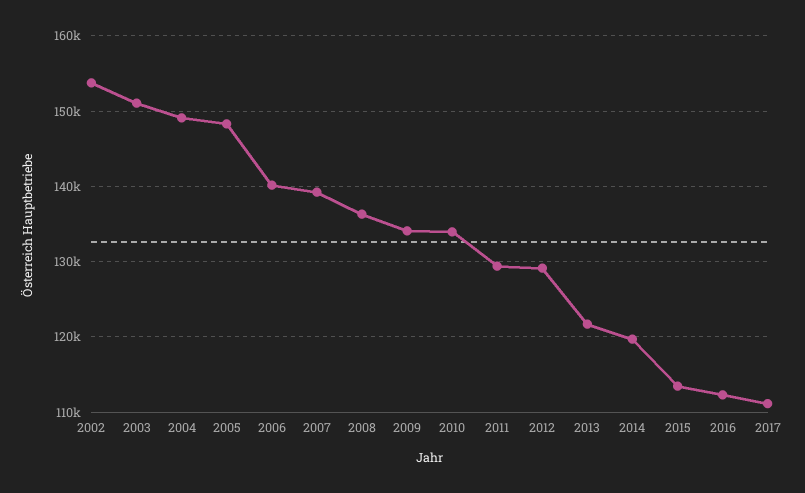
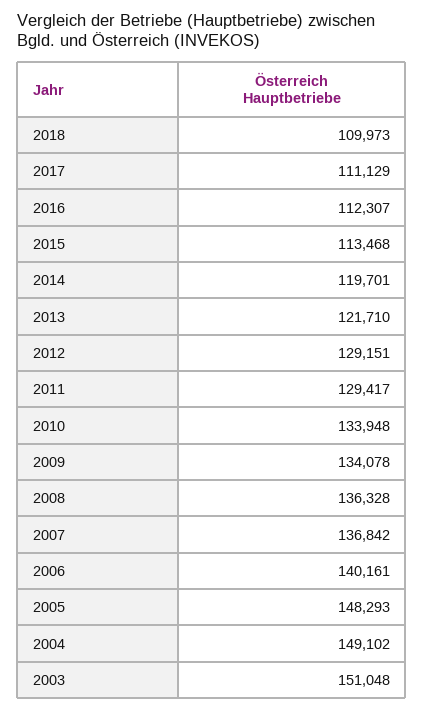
2002: 154000 -> none
2007: 139000 -> 136842
2018: none -> 109973

